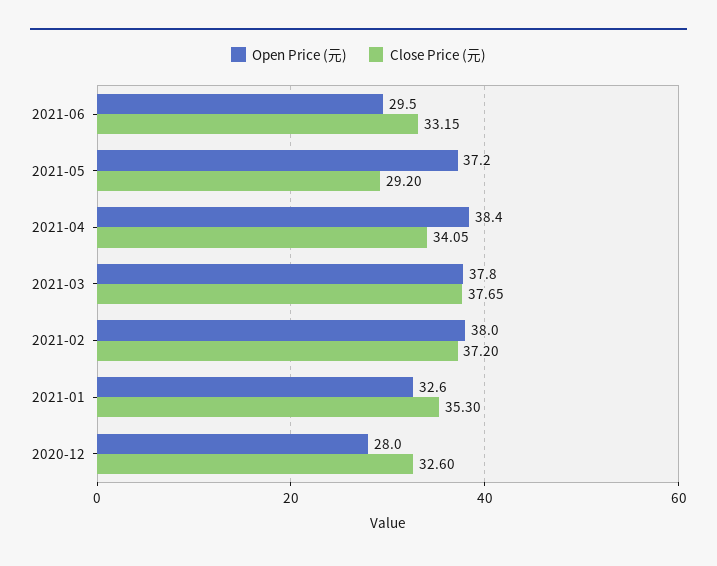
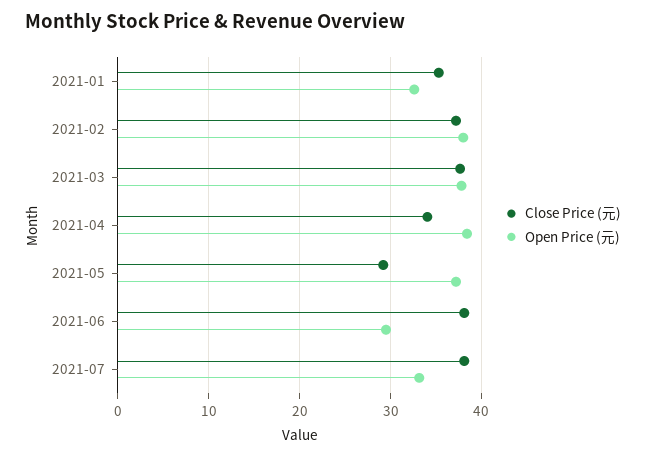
Close Price (元), 2021-06: 33.15 -> 38
Open Price (元), 2020-12: 28 -> none
Close Price (元), 2020-12: 32.6 -> none
Close Price (元), 2021-07: none -> 38
Open Price (元), 2021-07: none -> 33

